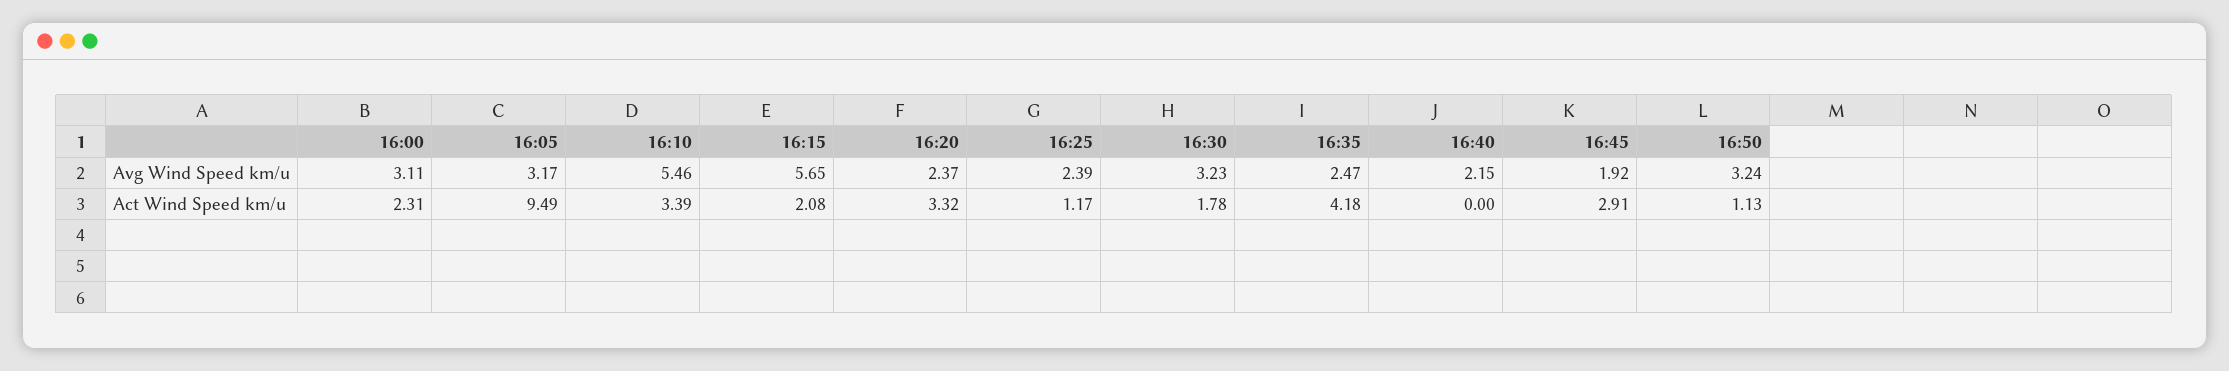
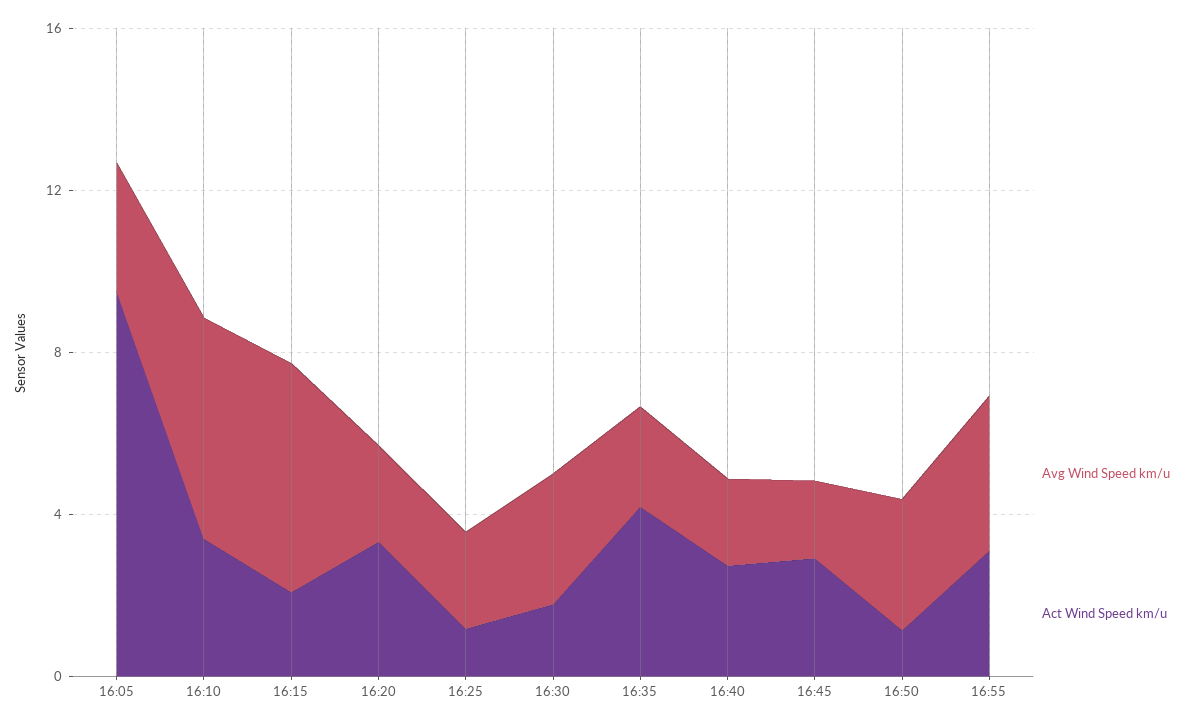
Avg Wind Speed km/u, 16:00: 3.11 -> none
Act Wind Speed km/u, 16:00: 2.31 -> none
Act Wind Speed km/u, 16:40: 0 -> 3
Avg Wind Speed km/u, 16:55: none -> 4
Act Wind Speed km/u, 16:55: none -> 3

